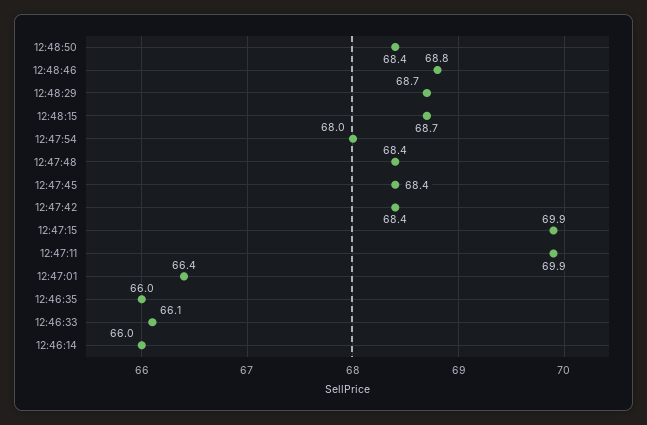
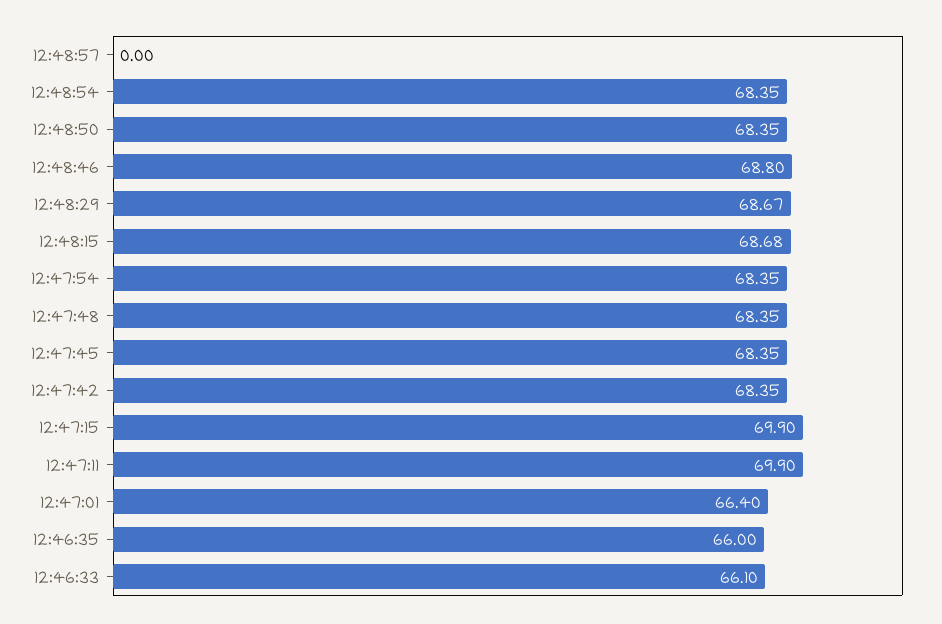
12:47:54: 68 -> 68.35
12:46:14: 66 -> none
12:48:57: none -> 0
12:48:54: none -> 68.35

